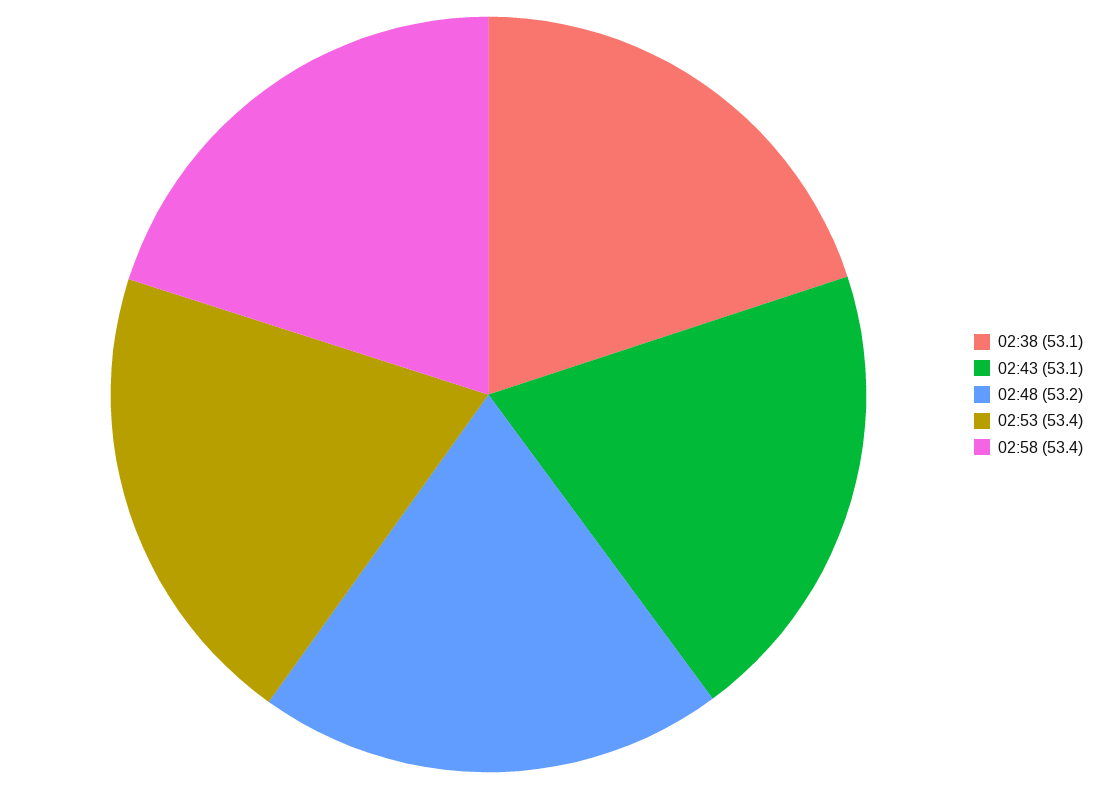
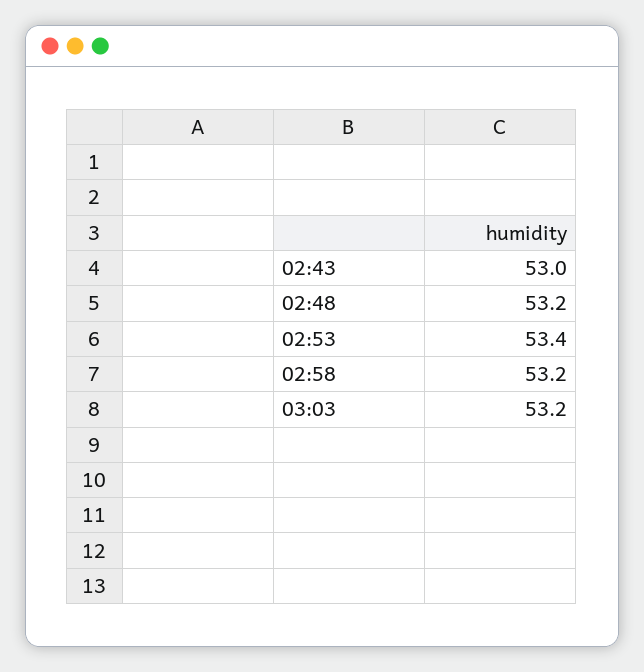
02:38: 53.1 -> none
02:43: 53.1 -> 53
02:58: 53.4 -> 53.2
03:03: none -> 53.2

